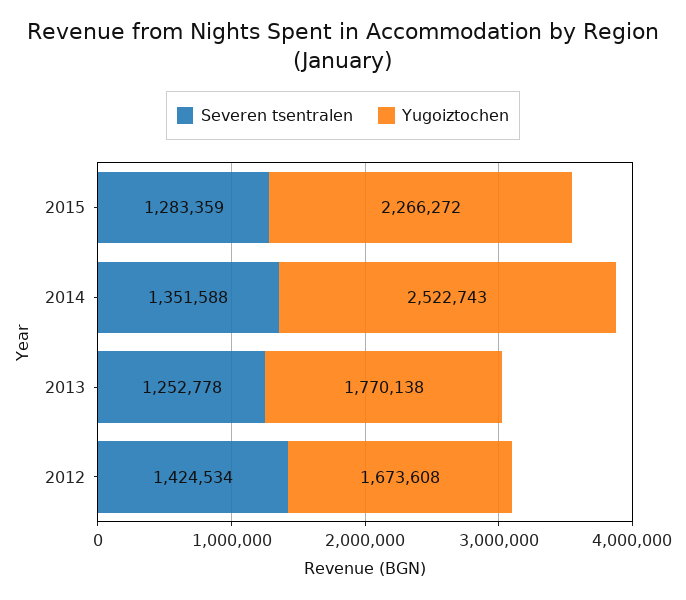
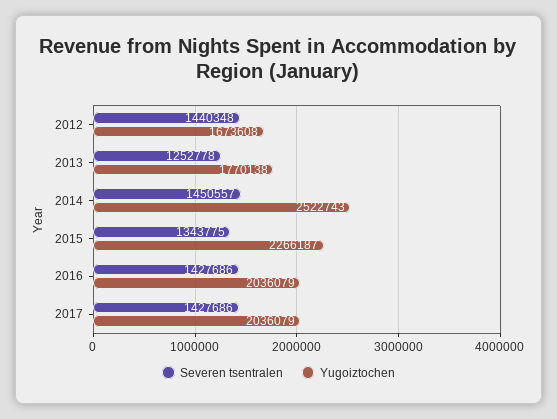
Severen tsentralen, 2015: 1283359 -> 1343775
Yugoiztochen, 2015: 2266272 -> 2266187
Severen tsentralen, 2014: 1351588 -> 1450557
Severen tsentralen, 2012: 1424534 -> 1440348
Severen tsentralen, 2016: none -> 1427686
Yugoiztochen, 2016: none -> 2036079
Severen tsentralen, 2017: none -> 1427686
Yugoiztochen, 2017: none -> 2036079

